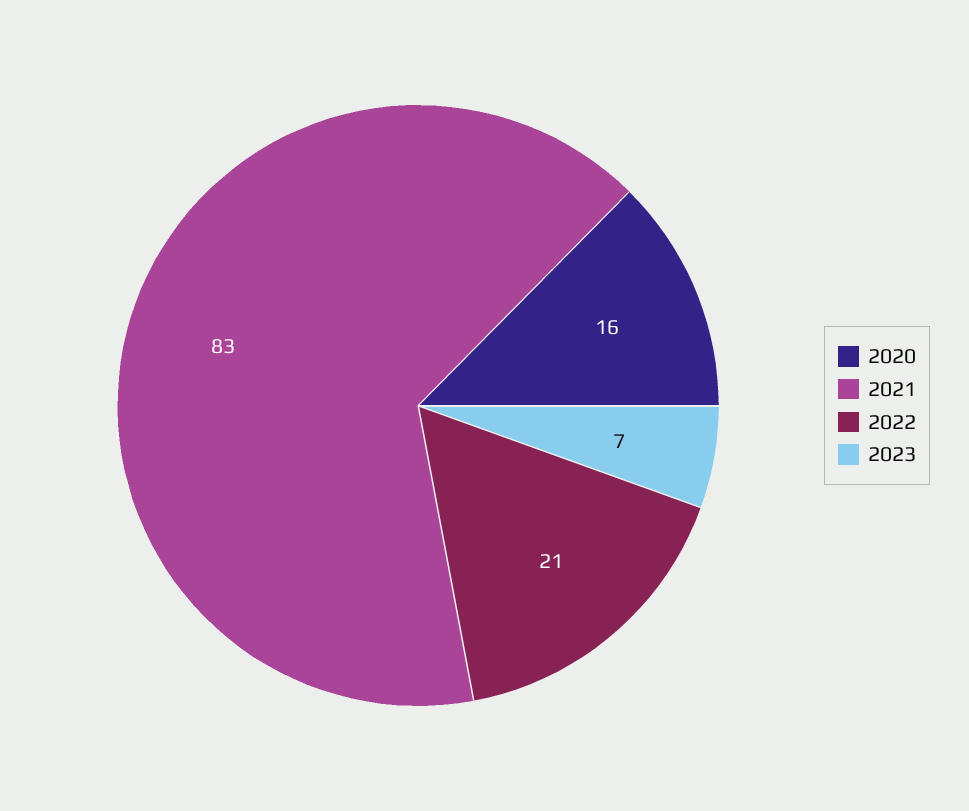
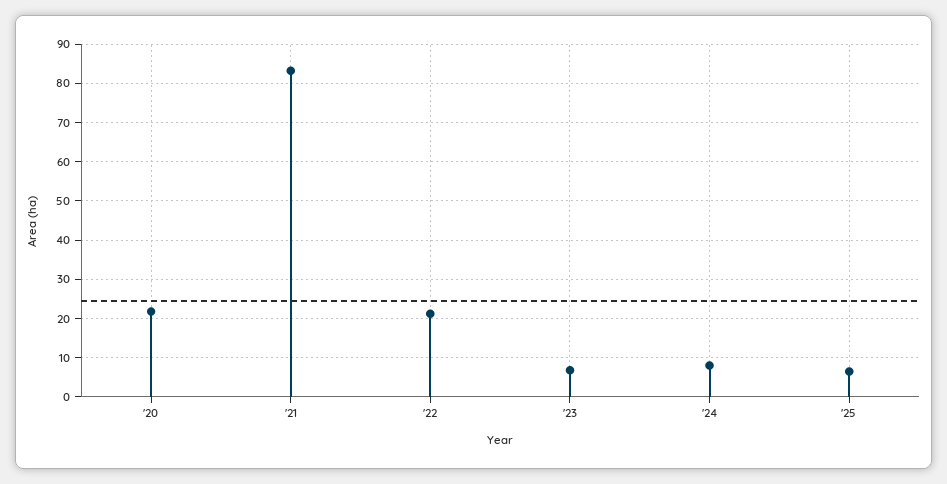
2020: 16 -> 22
'24: none -> 8
'25: none -> 6

